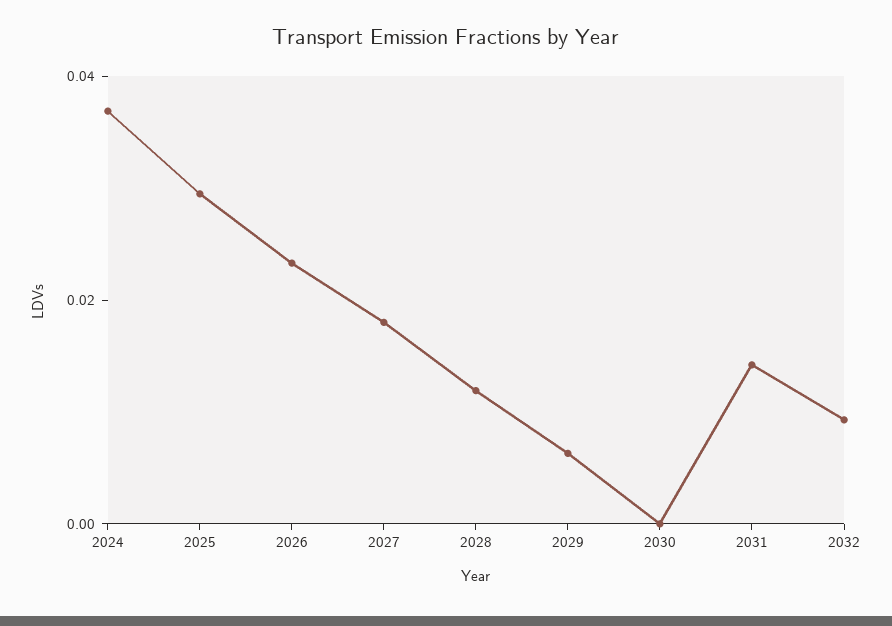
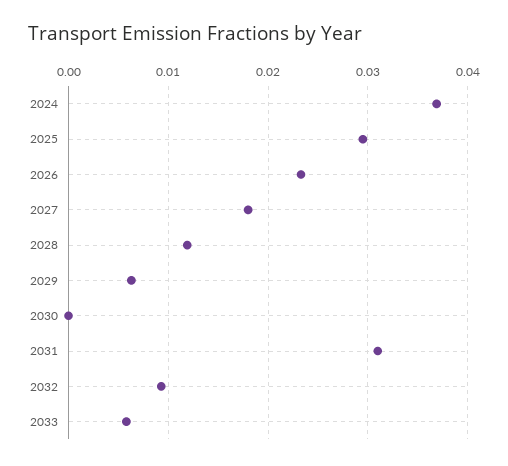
2031: 0.015 -> 0.031
2033: none -> 0.006

